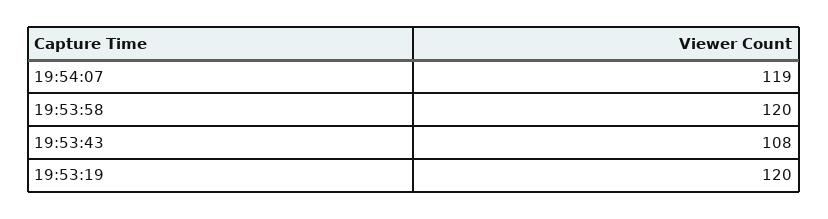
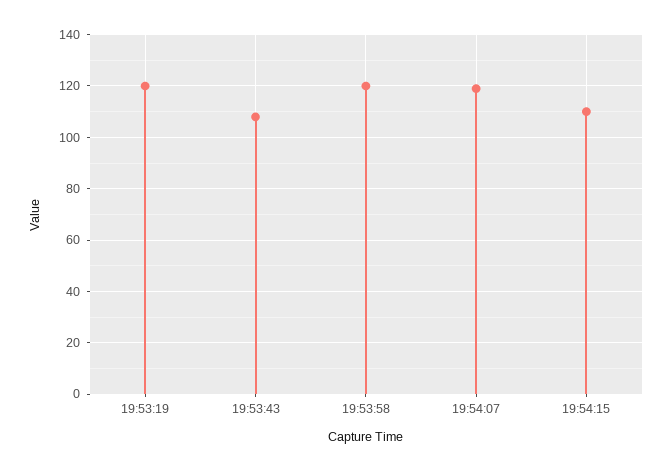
19:54:15: none -> 110

